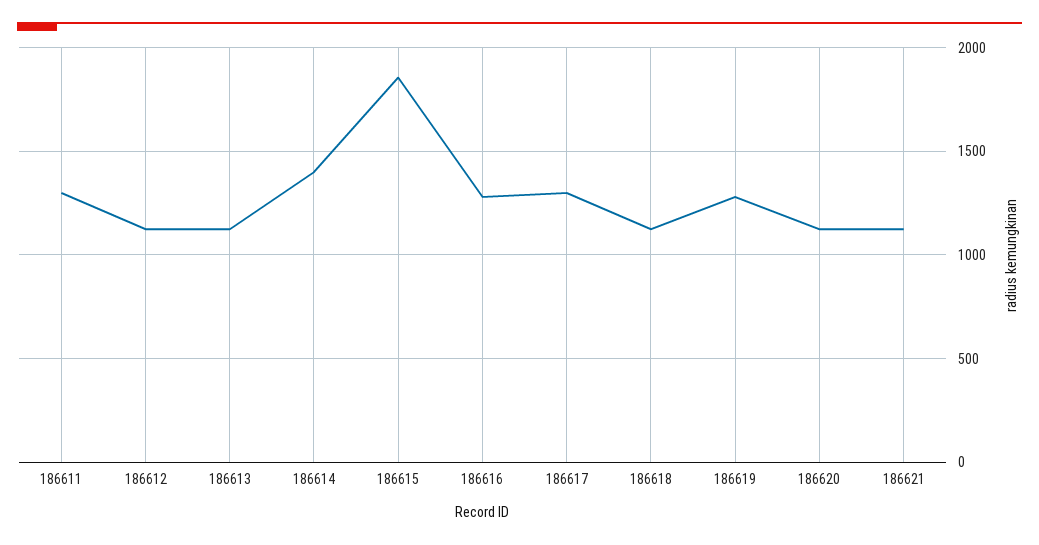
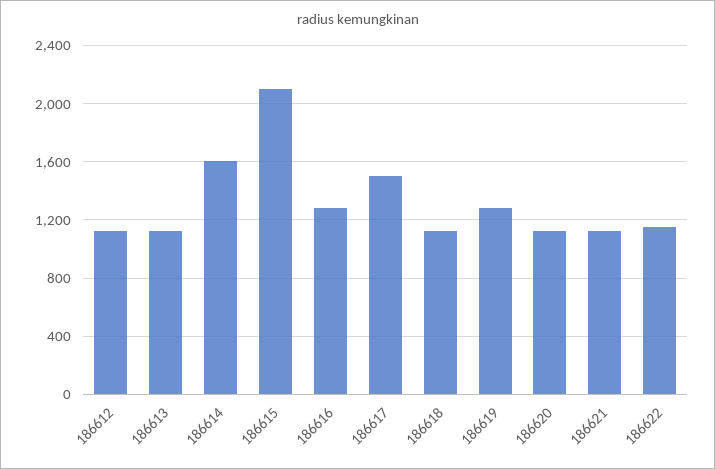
186611: 1300 -> none
186614: 1400 -> 1600
186615: 1850 -> 2100
186617: 1300 -> 1500
186622: none -> 1150

